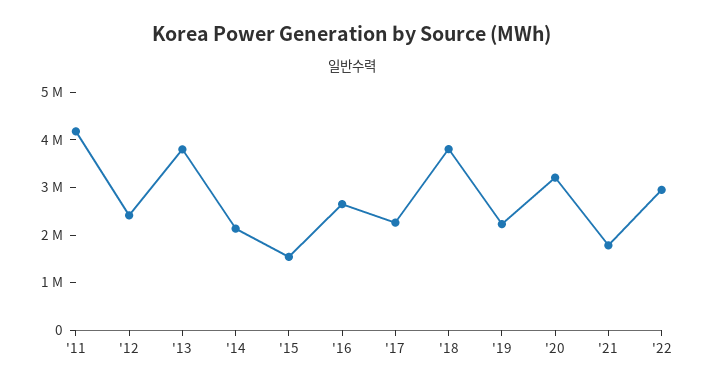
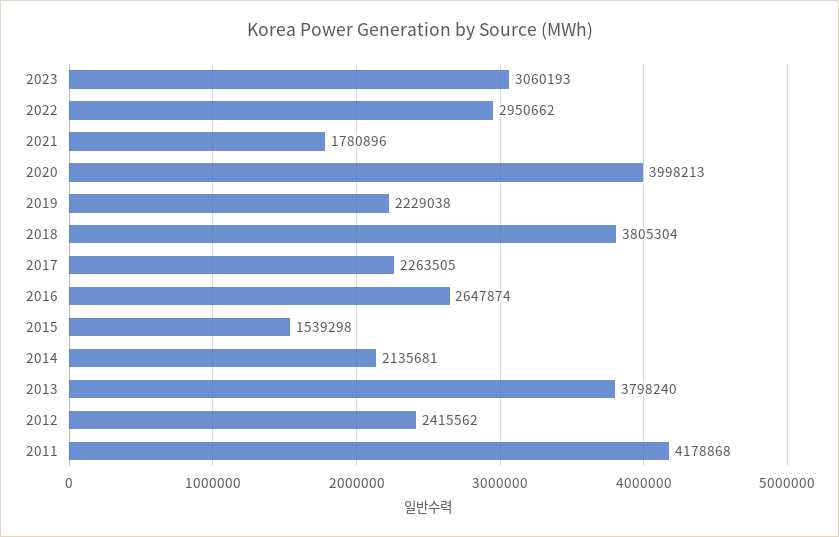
'20: 3200000 -> 3998213
2023: none -> 3060193

